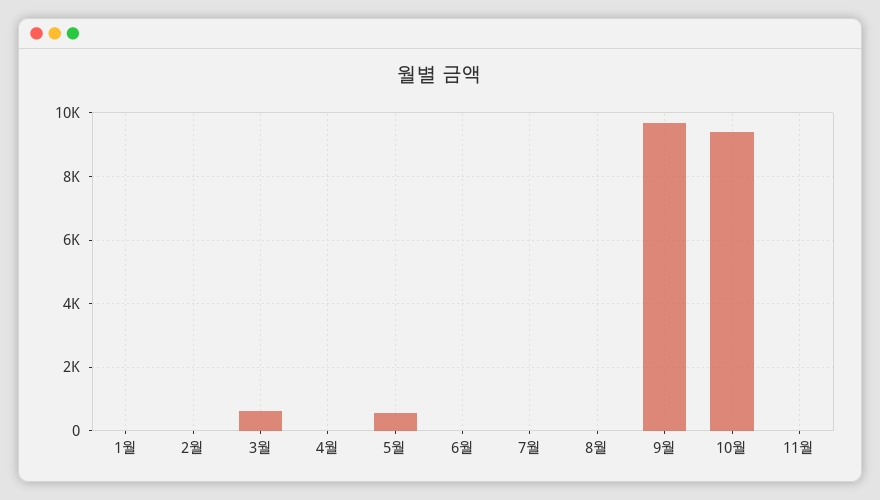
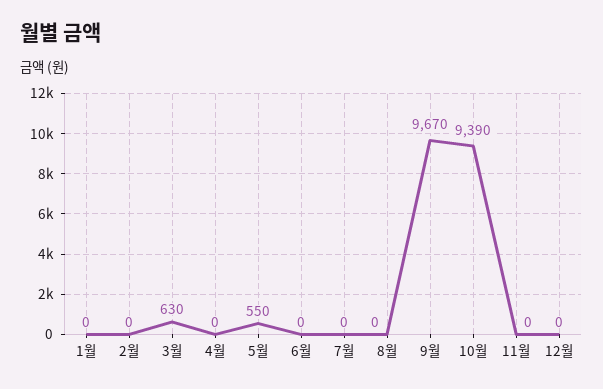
12월: none -> 0

